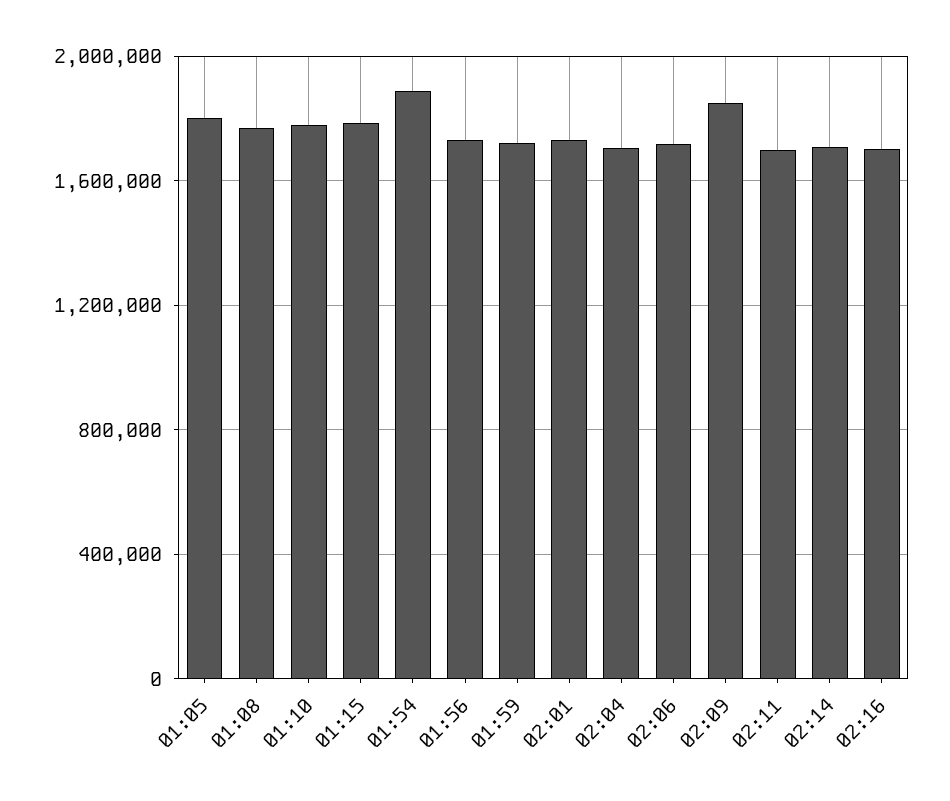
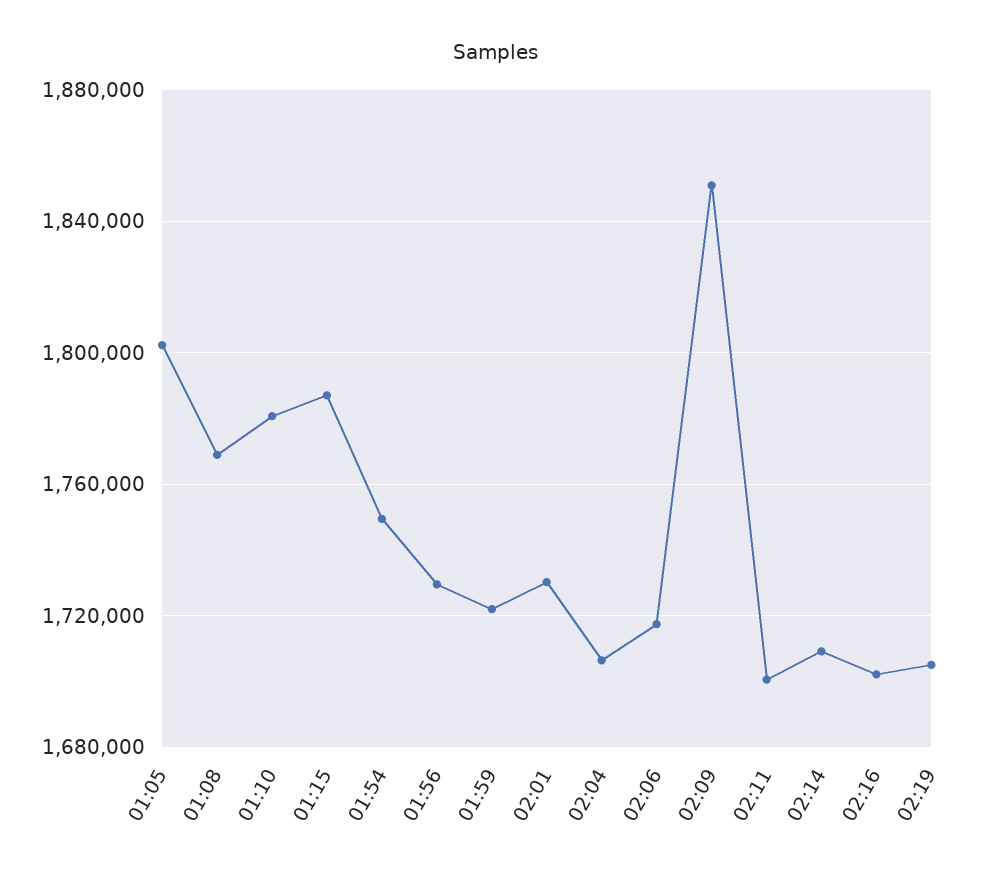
01:54: 1900000 -> 1750000
02:19: none -> 1705000

